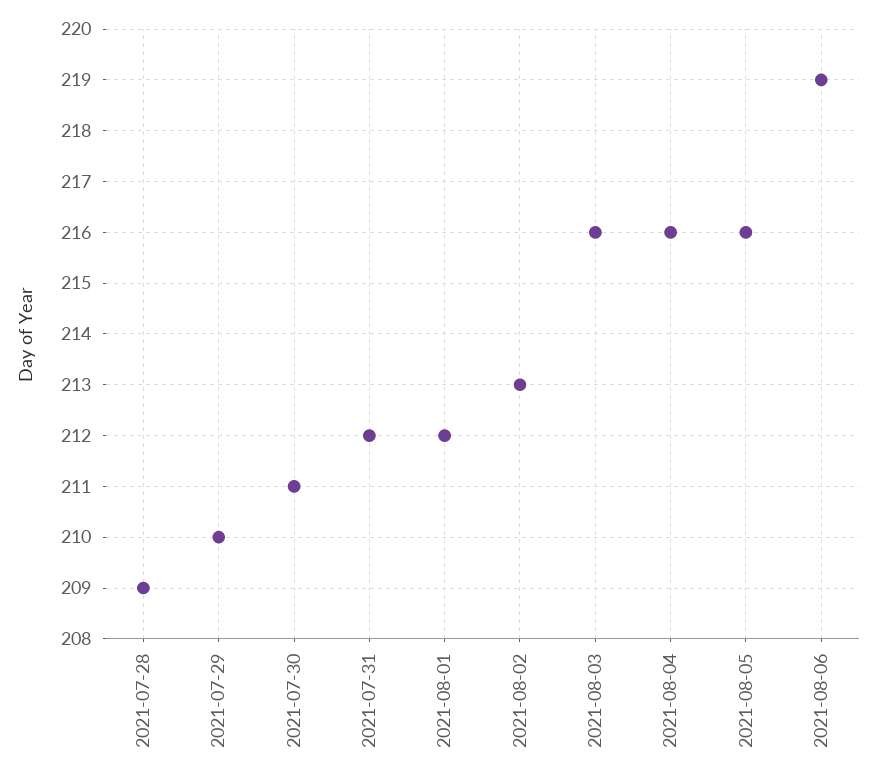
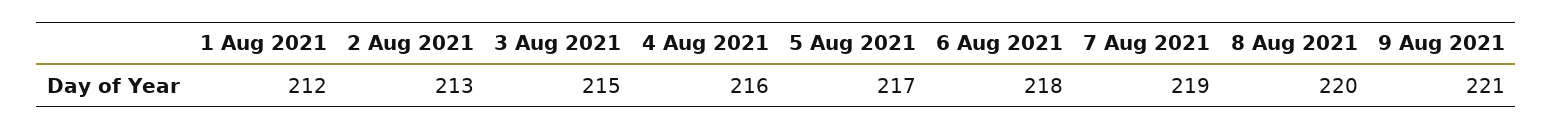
2021-07-28: 209 -> none
2021-07-29: 210 -> none
2021-07-30: 211 -> none
2021-07-31: 212 -> none
2021-08-03: 216 -> 215
2021-08-05: 216 -> 217
2021-08-06: 219 -> 218
7 Aug 2021: none -> 219
8 Aug 2021: none -> 220
9 Aug 2021: none -> 221

